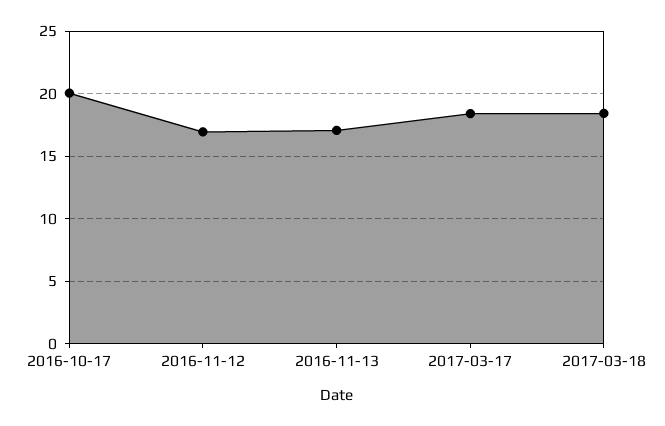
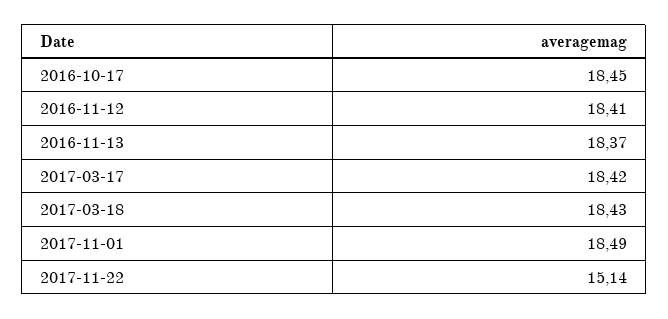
2016-10-17: 20 -> 18.45
2016-11-12: 17 -> 18.41
2016-11-13: 17 -> 18.37
2017-11-01: none -> 18.49
2017-11-22: none -> 15.14

